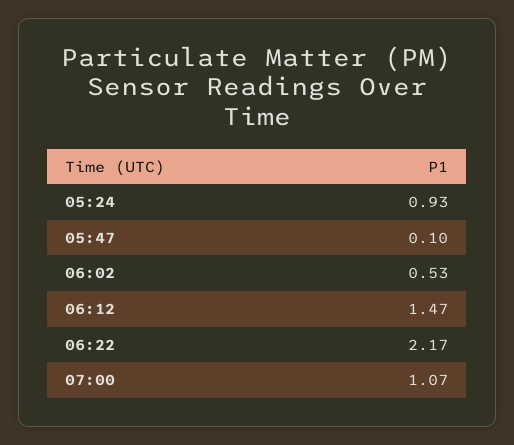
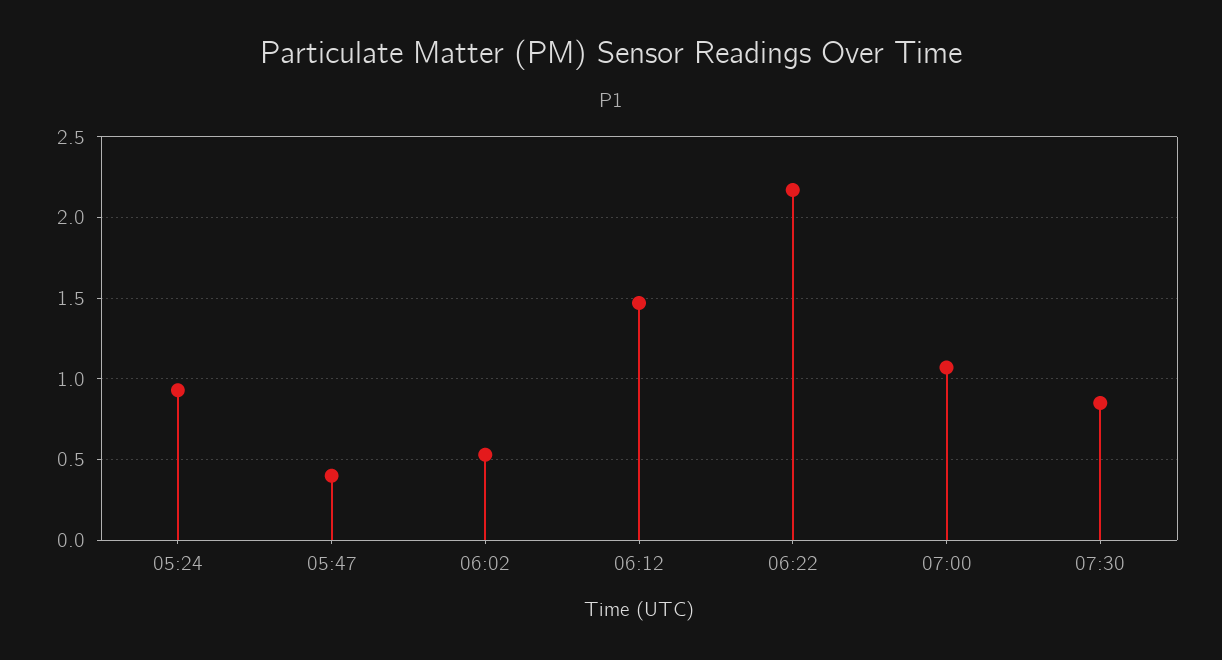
05:47: 0.1 -> 0.4
07:30: none -> 0.85

